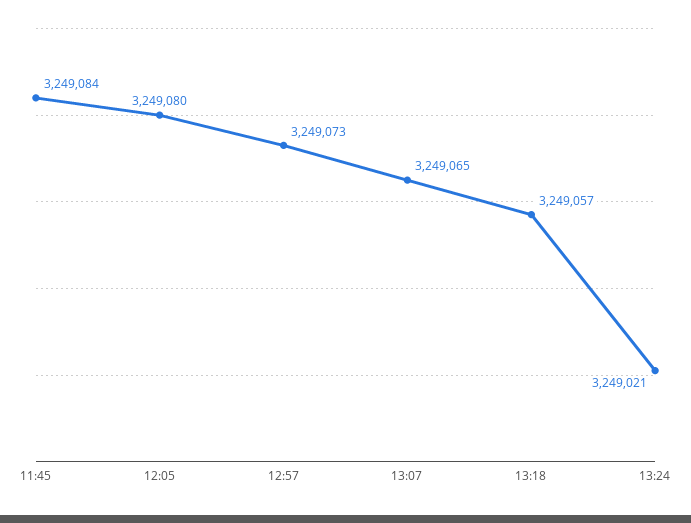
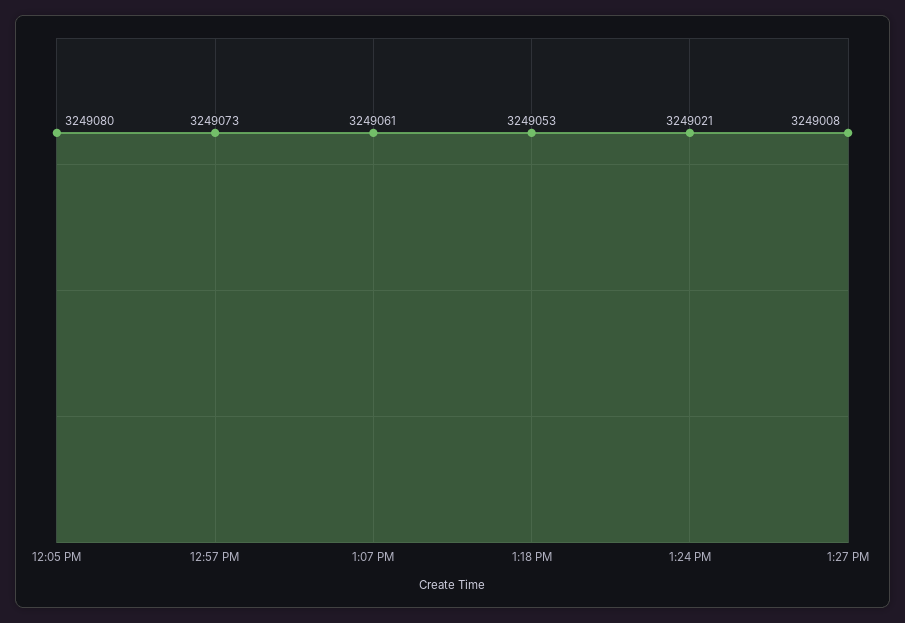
11:45: 3249084 -> none
13:07: 3249065 -> 3249061
13:18: 3249057 -> 3249053
1:27 PM: none -> 3249008

